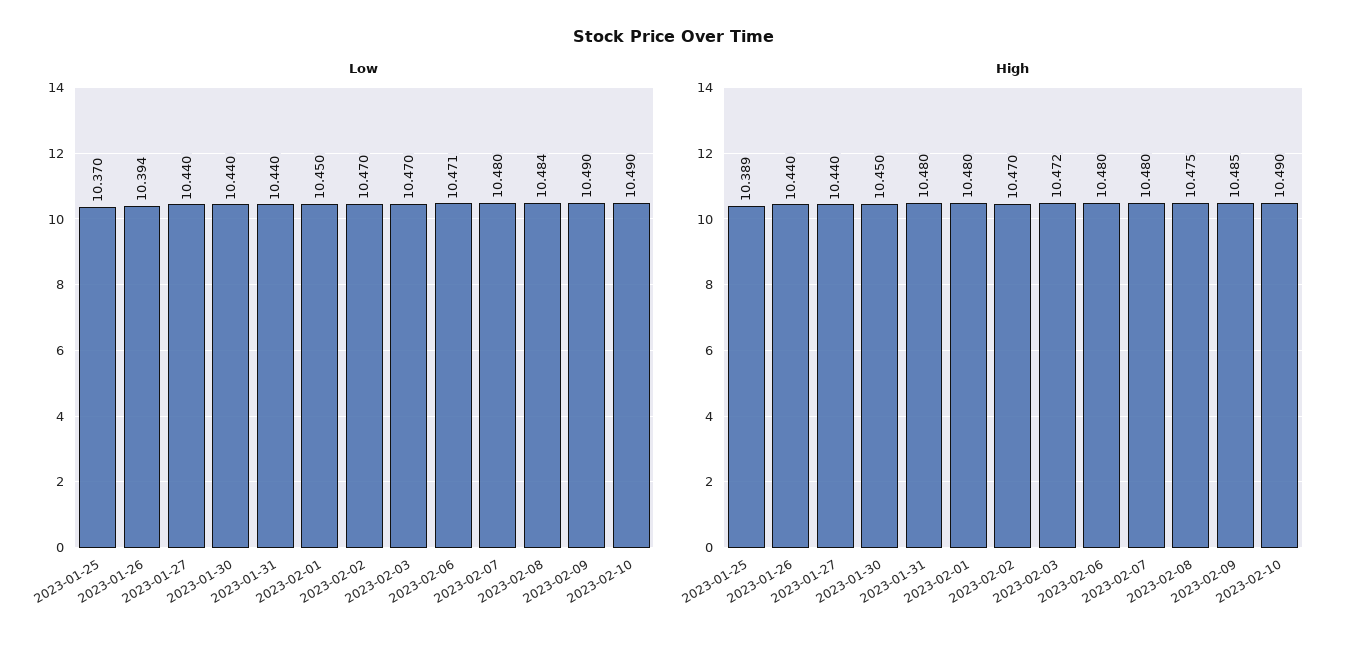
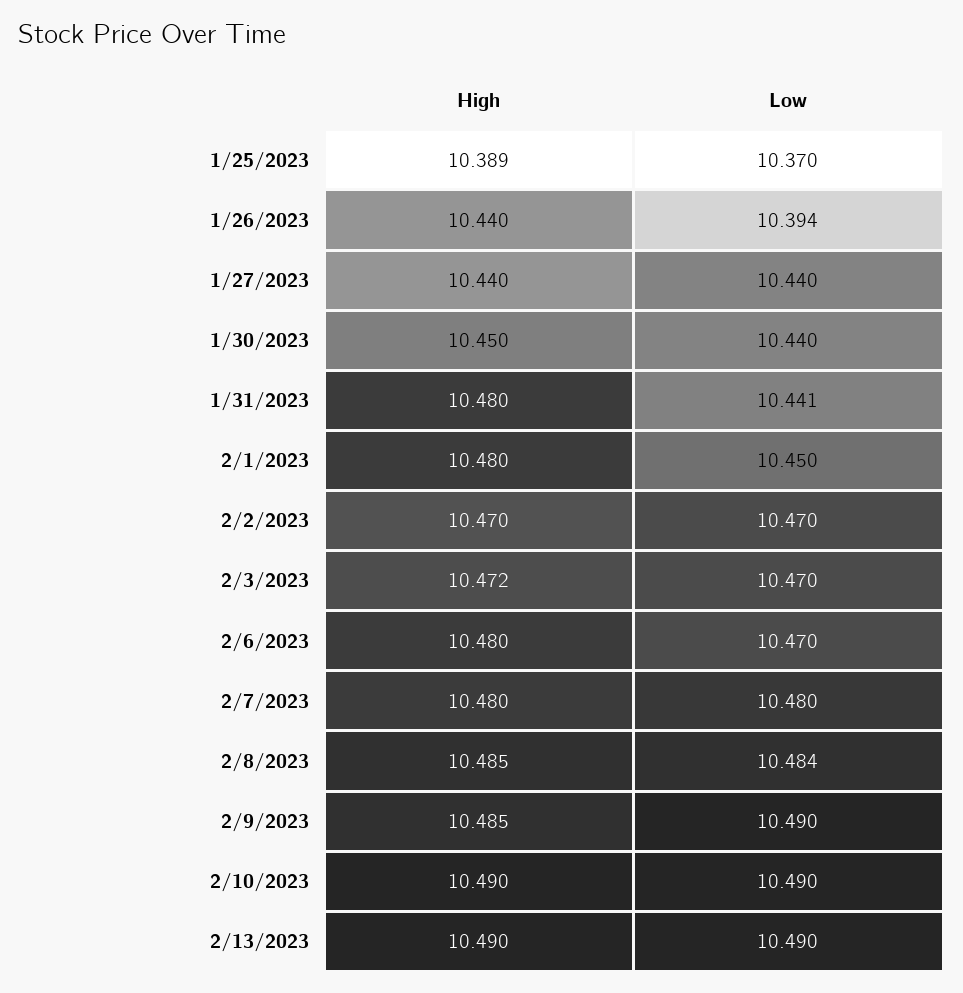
Low, 2023-01-31: 10.44 -> 10.441
Low, 2023-02-06: 10.471 -> 10.47
High, 2023-02-08: 10.475 -> 10.485
High, 2/13/2023: none -> 10.49
Low, 2/13/2023: none -> 10.49

